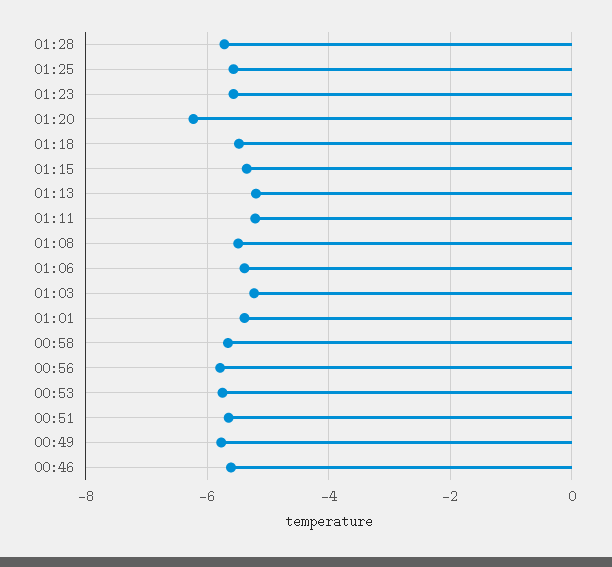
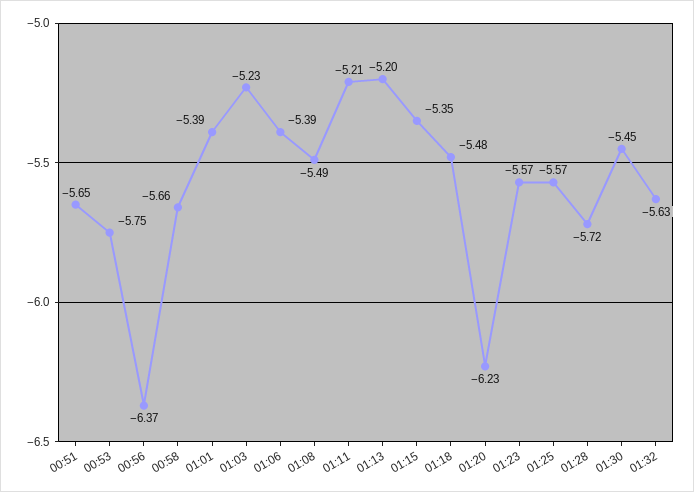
00:56: -5.8 -> -6.37
00:49: -5.8 -> none
00:46: -5.6 -> none
01:30: none -> -5.45
01:32: none -> -5.63

